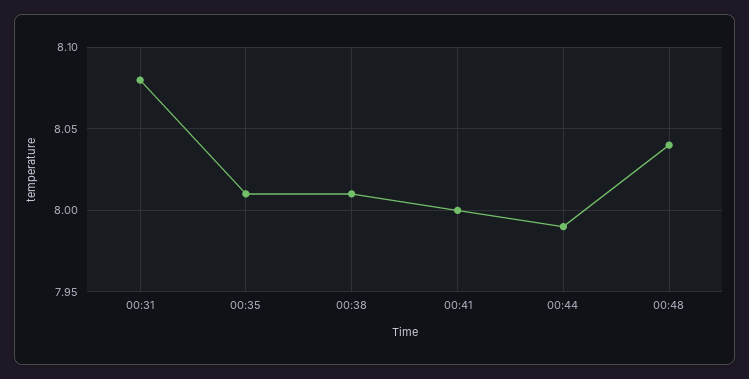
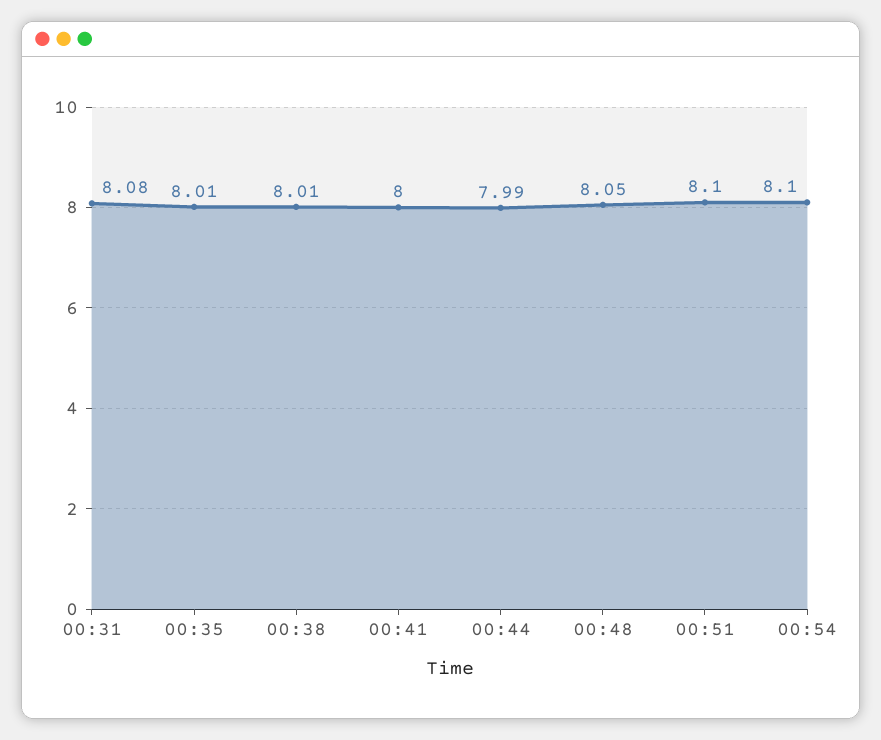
00:48: 8.04 -> 8.05
00:51: none -> 8.1
00:54: none -> 8.1

